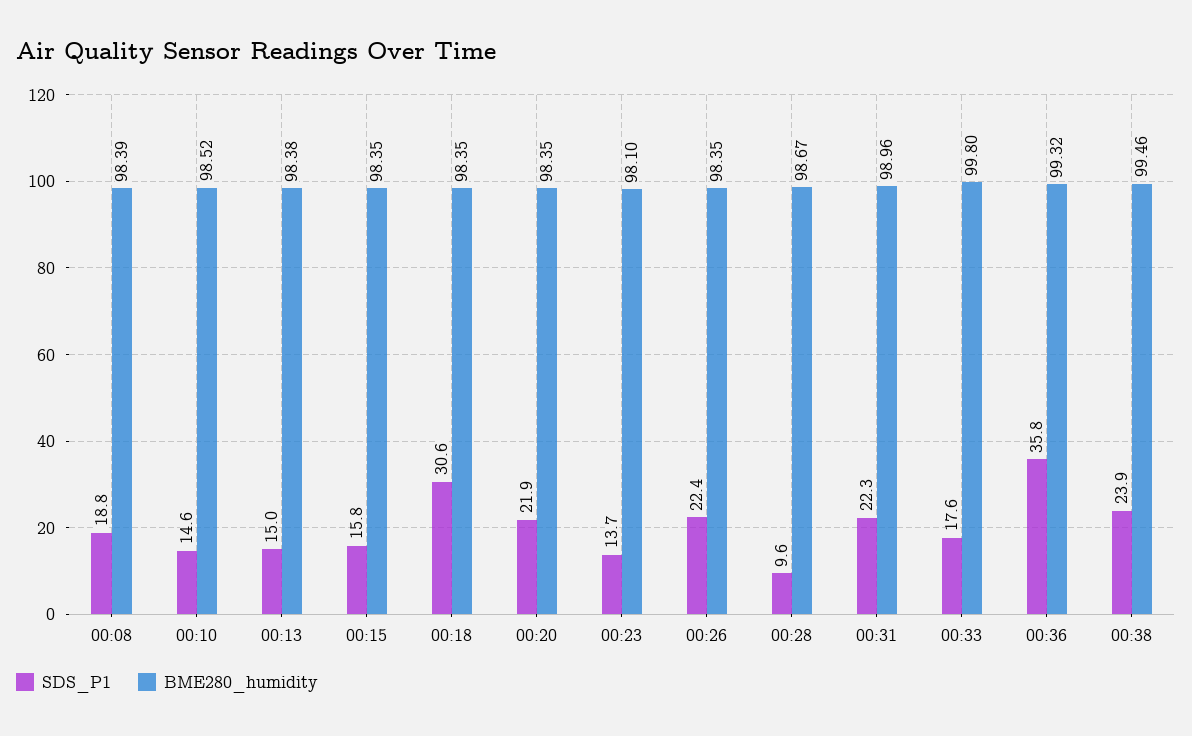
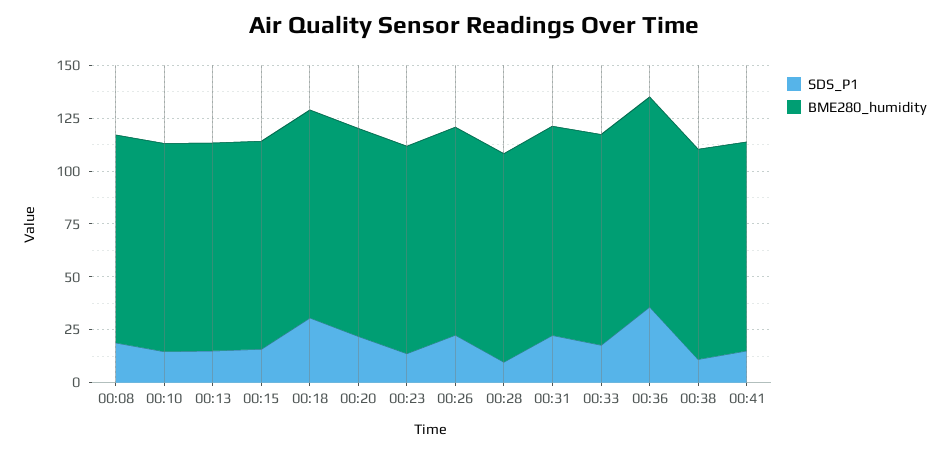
SDS_P1, 00:38: 23.9 -> 10
SDS_P1, 00:41: none -> 15
BME280_humidity, 00:41: none -> 100

